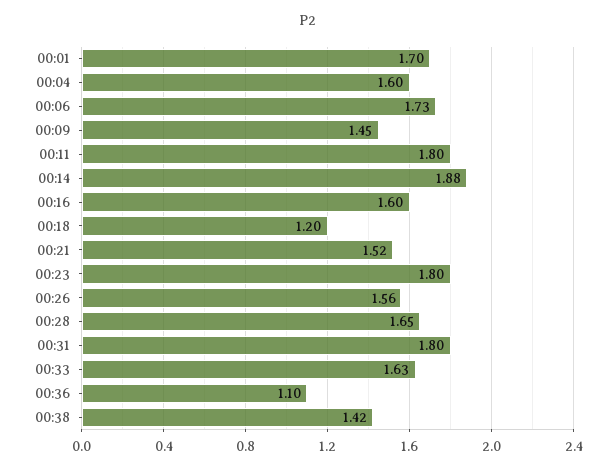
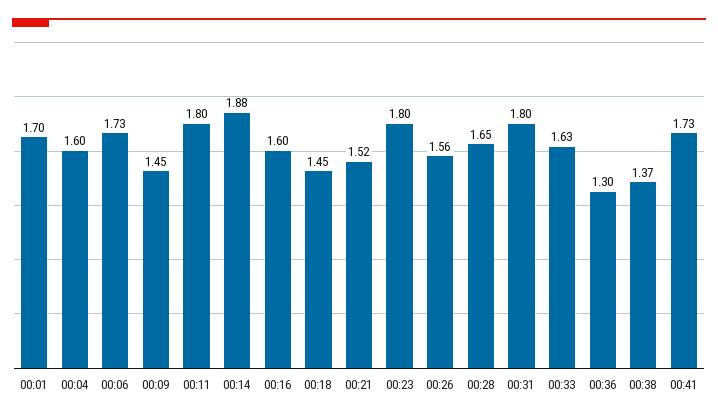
00:18: 1.2 -> 1.45
00:36: 1.1 -> 1.3
00:38: 1.42 -> 1.37
00:41: none -> 1.73

